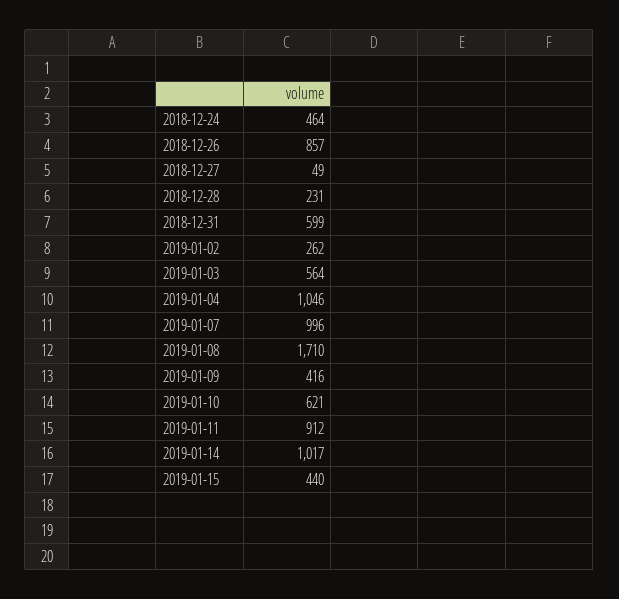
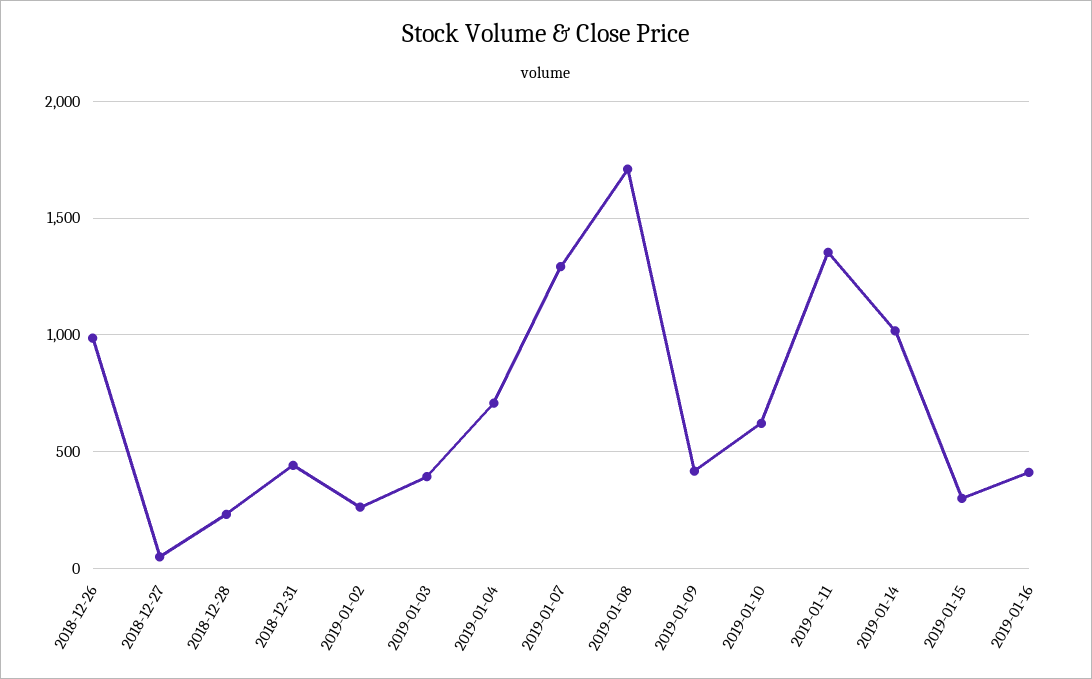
2018-12-24: 464 -> none
2018-12-26: 857 -> 1000
2018-12-31: 599 -> 450
2019-01-03: 564 -> 400
2019-01-04: 1046 -> 700
2019-01-07: 996 -> 1300
2019-01-11: 912 -> 1350
2019-01-15: 440 -> 300
2019-01-16: none -> 400

